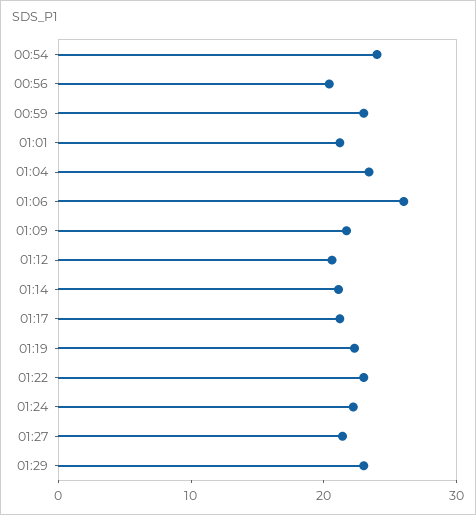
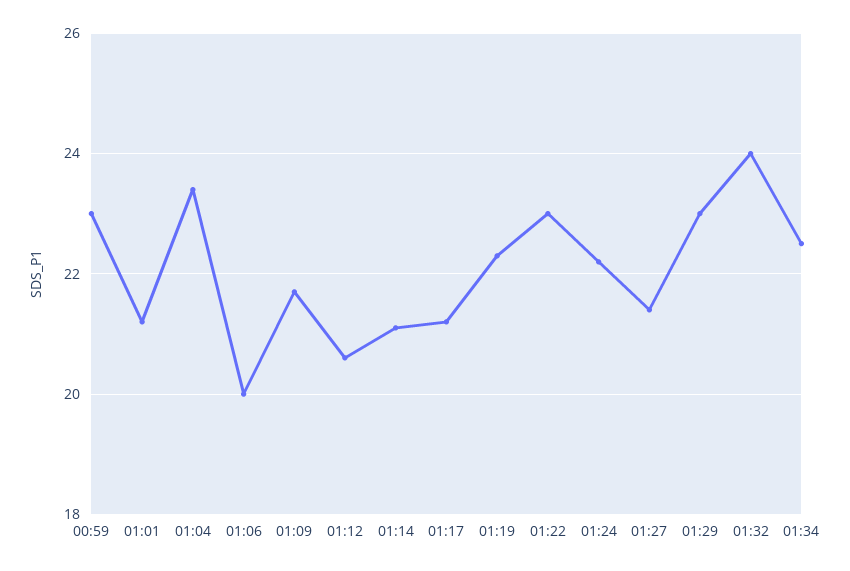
00:54: 24 -> none
00:56: 20 -> none
01:06: 26 -> 20
01:32: none -> 24
01:34: none -> 22.5

